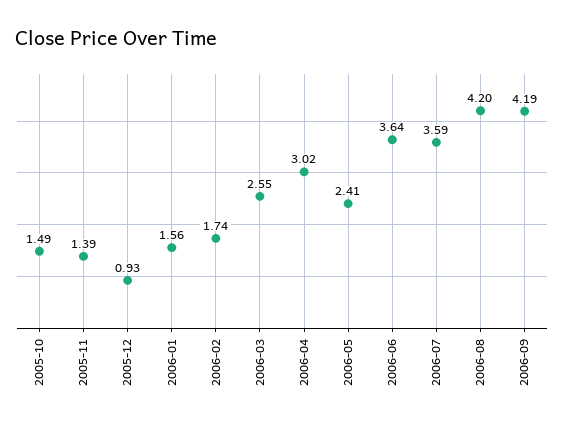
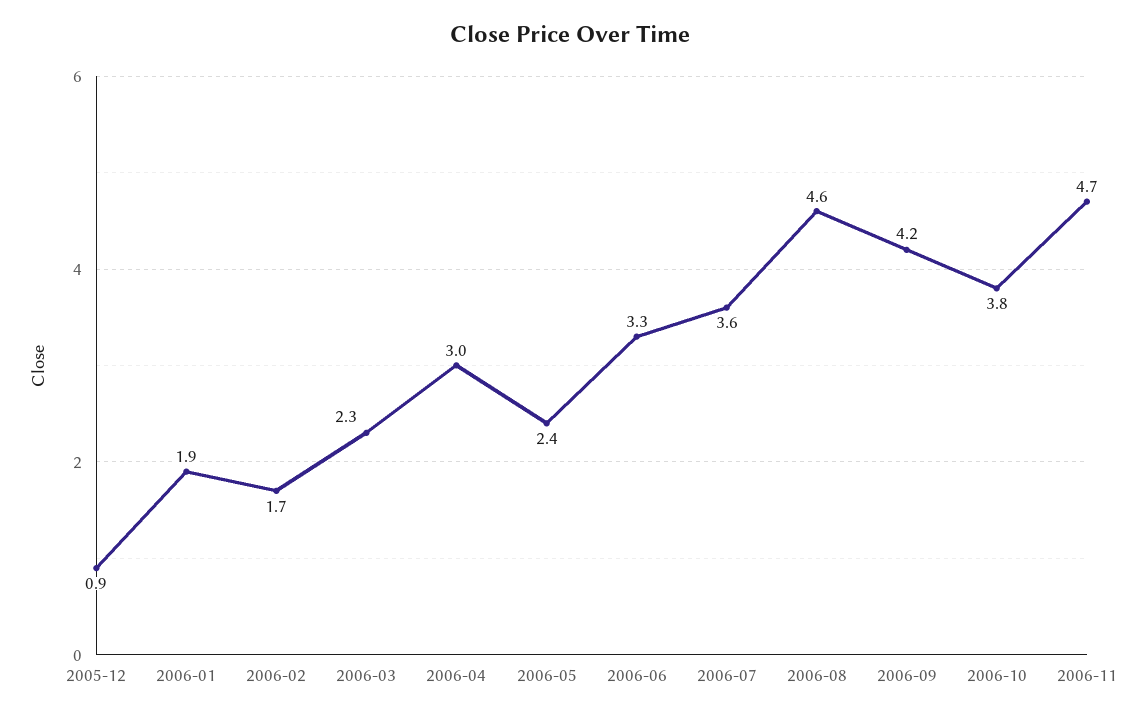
2005-10: 1.49 -> none
2005-11: 1.39 -> none
2006-01: 1.56 -> 1.9
2006-03: 2.55 -> 2.3
2006-06: 3.64 -> 3.3
2006-08: 4.2 -> 4.6
2006-10: none -> 3.8
2006-11: none -> 4.7

